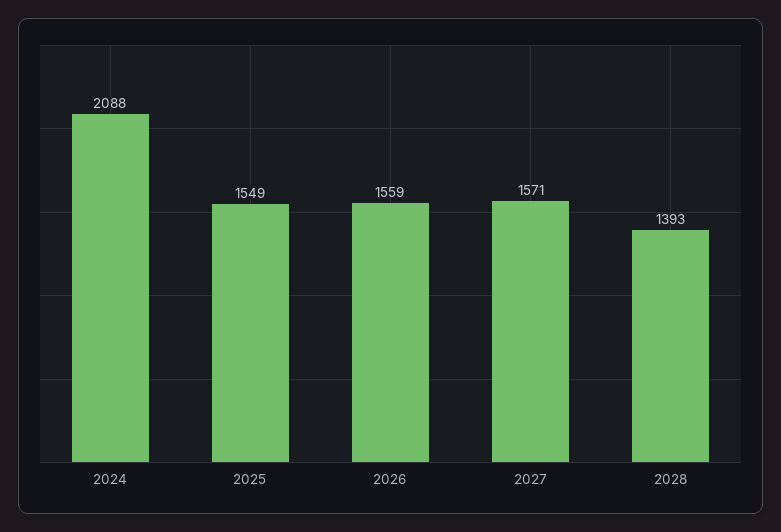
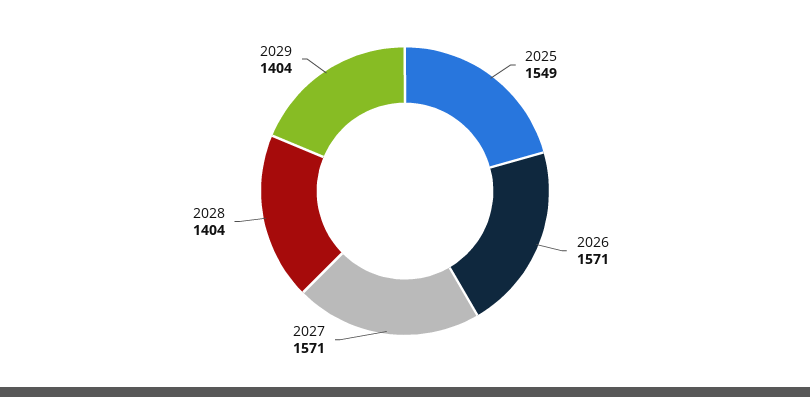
2024: 2088 -> none
2026: 1559 -> 1571
2028: 1393 -> 1404
2029: none -> 1404

